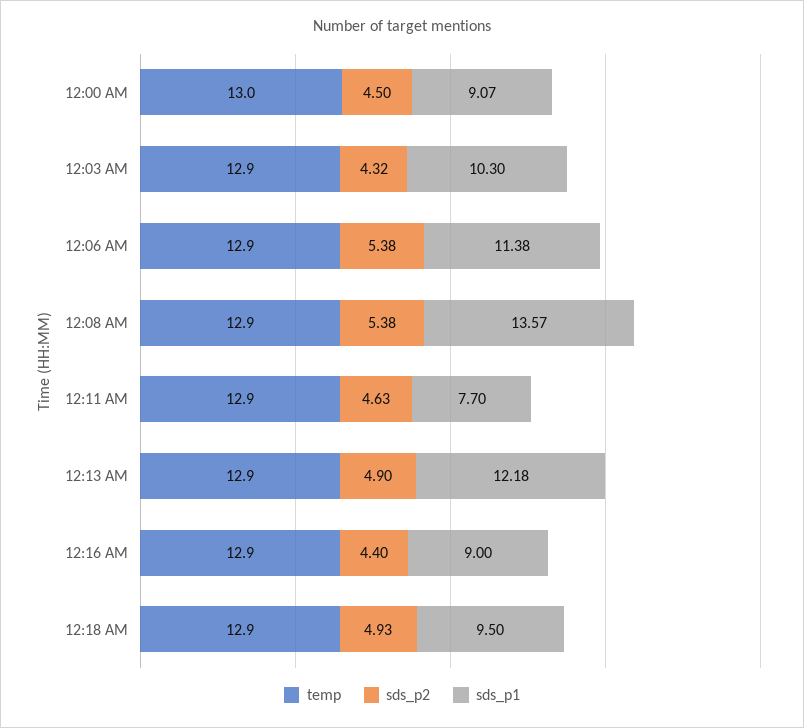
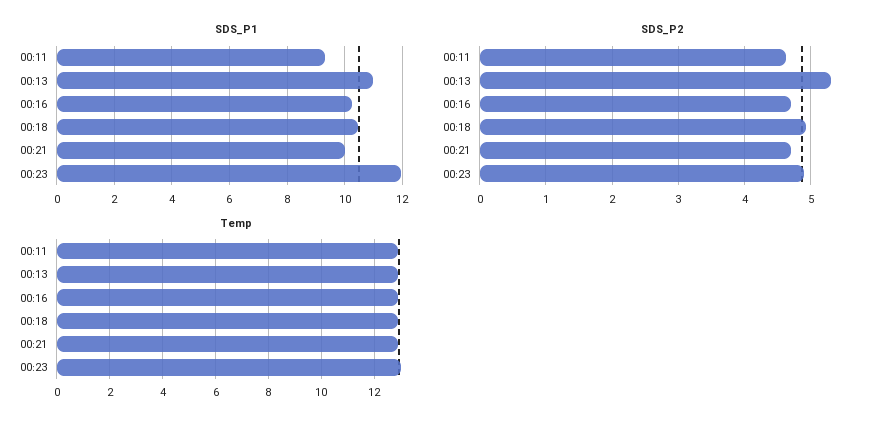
temp, 12:00 AM: 13 -> none
sds_p2, 12:00 AM: 4.5 -> none
sds_p1, 12:00 AM: 9.07 -> none
temp, 12:03 AM: 12.9 -> none
sds_p2, 12:03 AM: 4.32 -> none
sds_p1, 12:03 AM: 10.3 -> none
temp, 12:06 AM: 12.9 -> none
sds_p2, 12:06 AM: 5.38 -> none
sds_p1, 12:06 AM: 11.38 -> none
temp, 12:08 AM: 12.9 -> none
sds_p2, 12:08 AM: 5.38 -> none
sds_p1, 12:08 AM: 13.57 -> none
sds_p1, 12:11 AM: 7.7 -> 9.25
sds_p2, 12:13 AM: 4.9 -> 5.3
sds_p1, 12:13 AM: 12.18 -> 11
sds_p2, 12:16 AM: 4.4 -> 4.7
sds_p1, 12:16 AM: 9 -> 10.25
sds_p1, 12:18 AM: 9.5 -> 10.5
sds_p1, 00:21: none -> 10
sds_p1, 00:23: none -> 12
sds_p2, 00:21: none -> 4.7
sds_p2, 00:23: none -> 4.9
temp, 00:21: none -> 13
temp, 00:23: none -> 13

